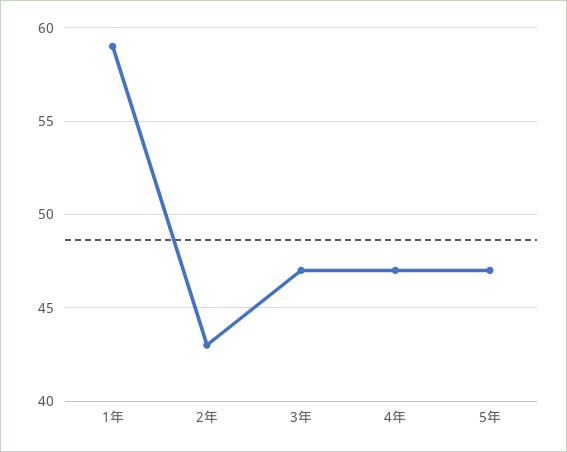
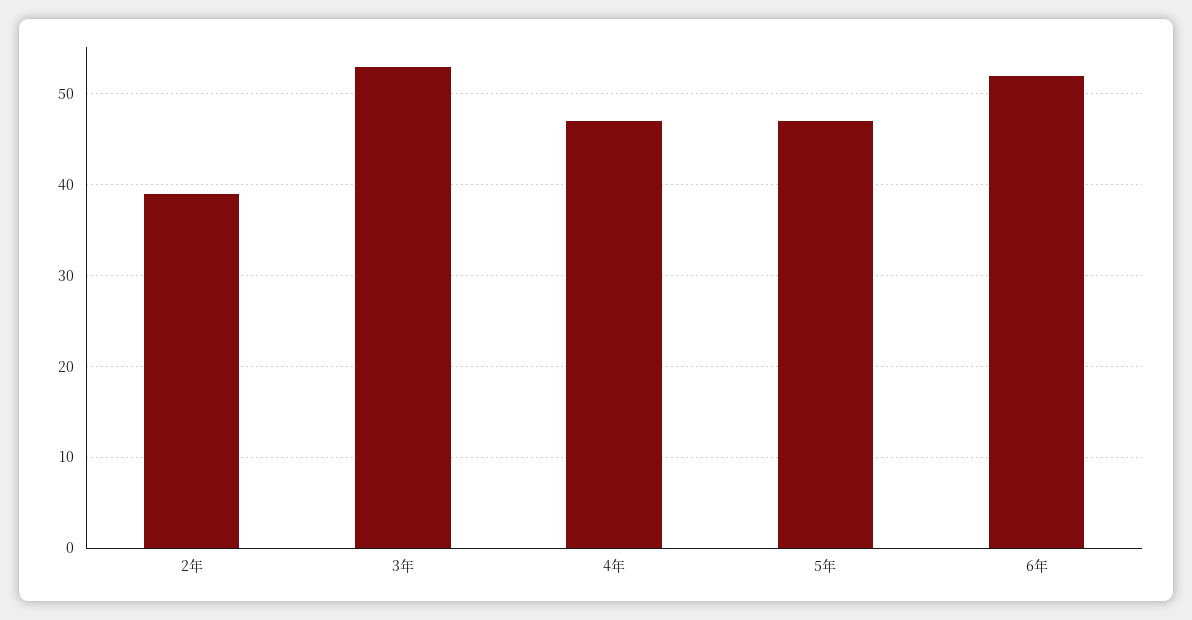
1年: 59 -> none
2年: 43 -> 39
3年: 47 -> 53
6年: none -> 52

